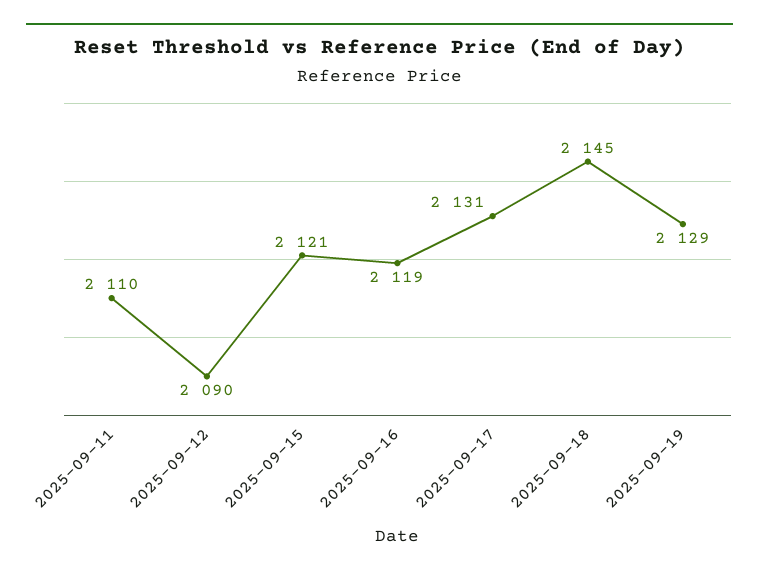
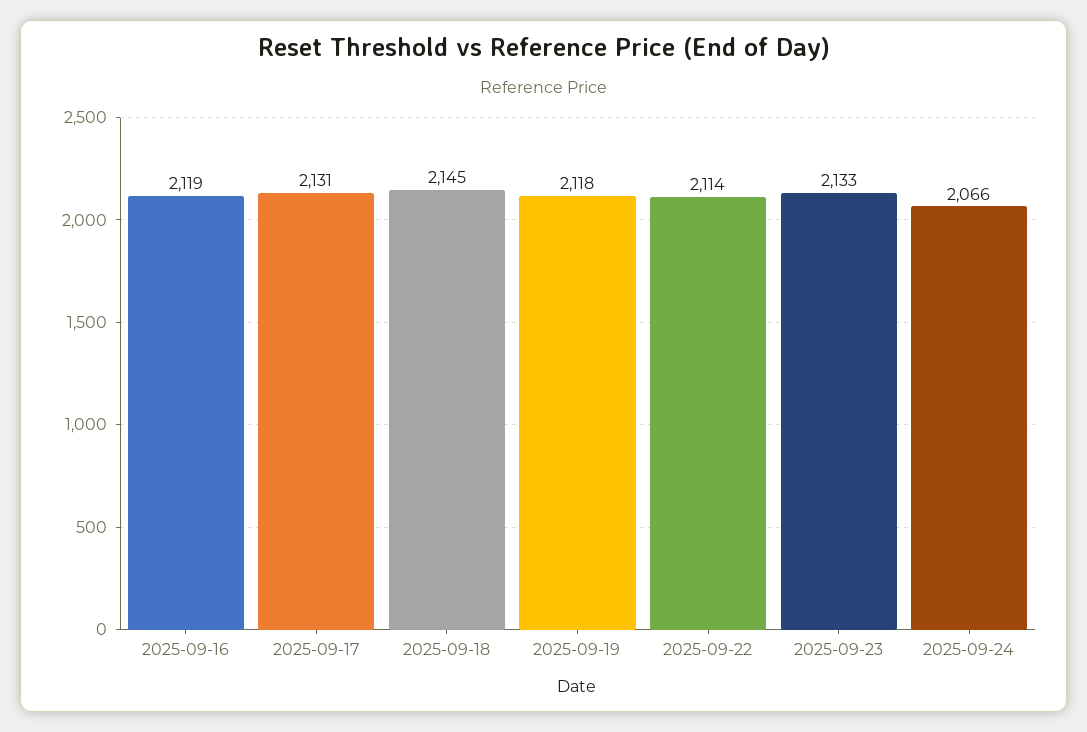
2025-09-11: 2110 -> none
2025-09-12: 2090 -> none
2025-09-15: 2121 -> none
2025-09-19: 2129 -> 2118
2025-09-22: none -> 2114
2025-09-23: none -> 2133
2025-09-24: none -> 2066

